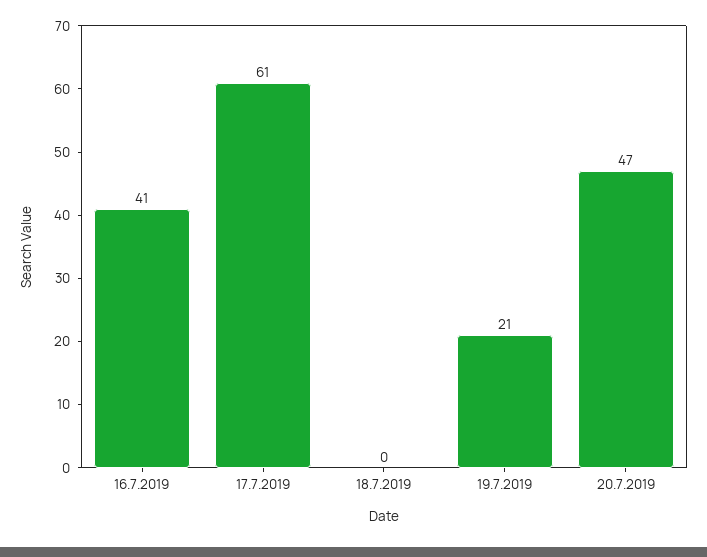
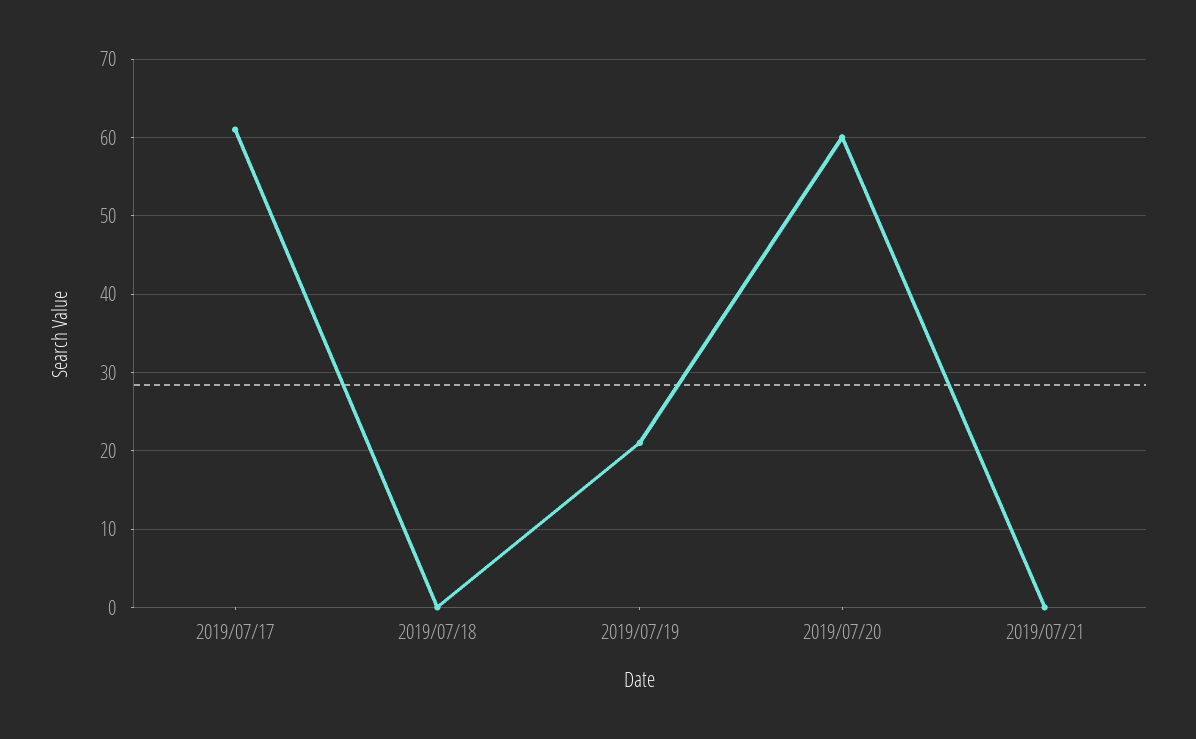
16.7.2019: 41 -> none
20.7.2019: 47 -> 60
2019/07/21: none -> 0

